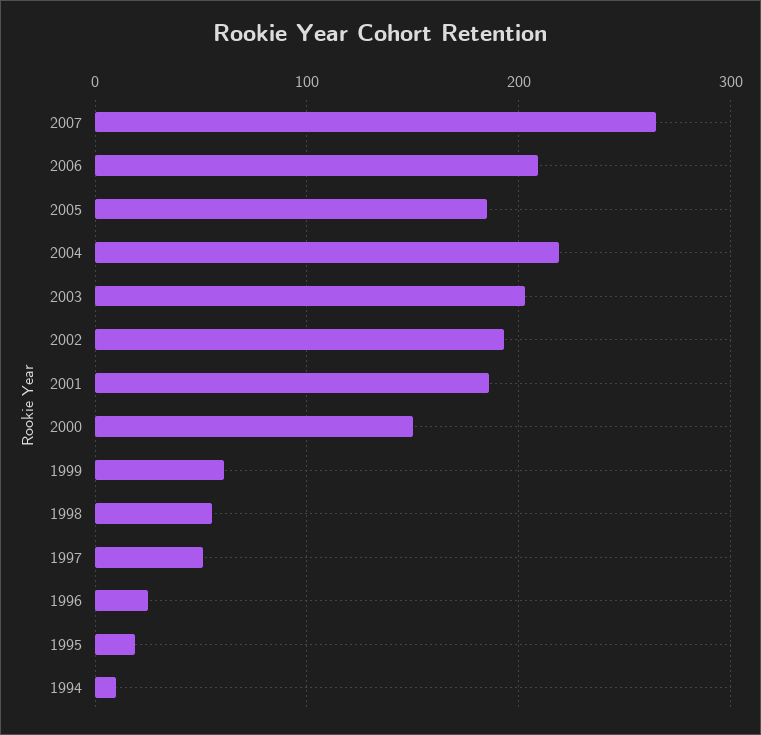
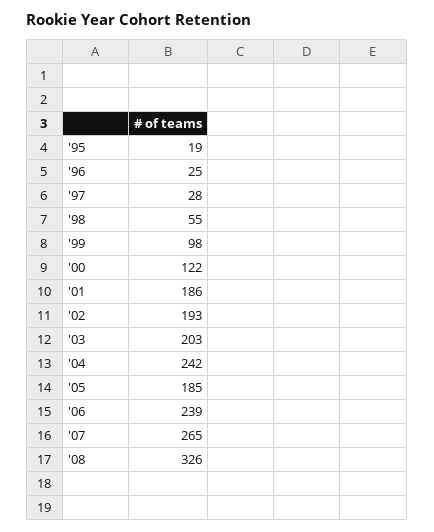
2006: 210 -> 239
2004: 220 -> 242
2000: 150 -> 122
1999: 60 -> 98
1997: 50 -> 28
1994: 10 -> none
'08: none -> 326

